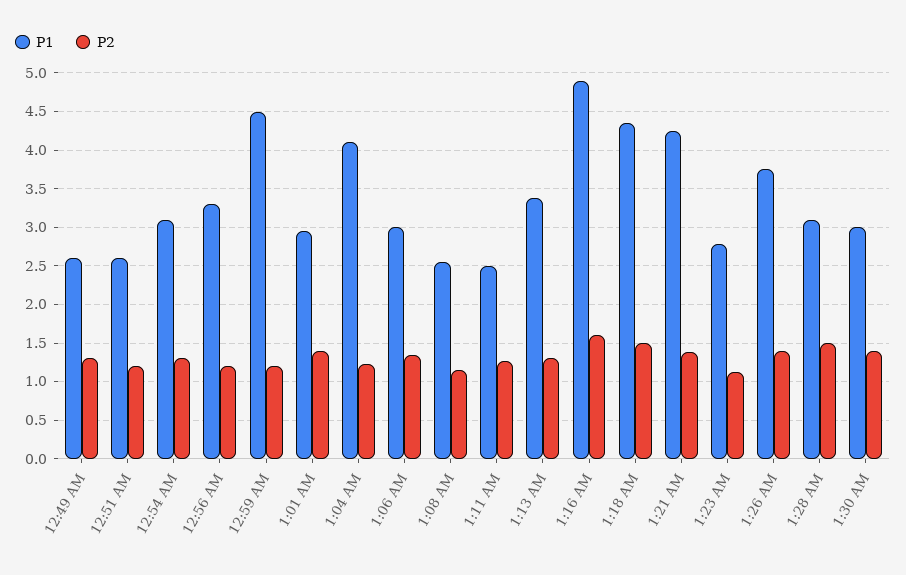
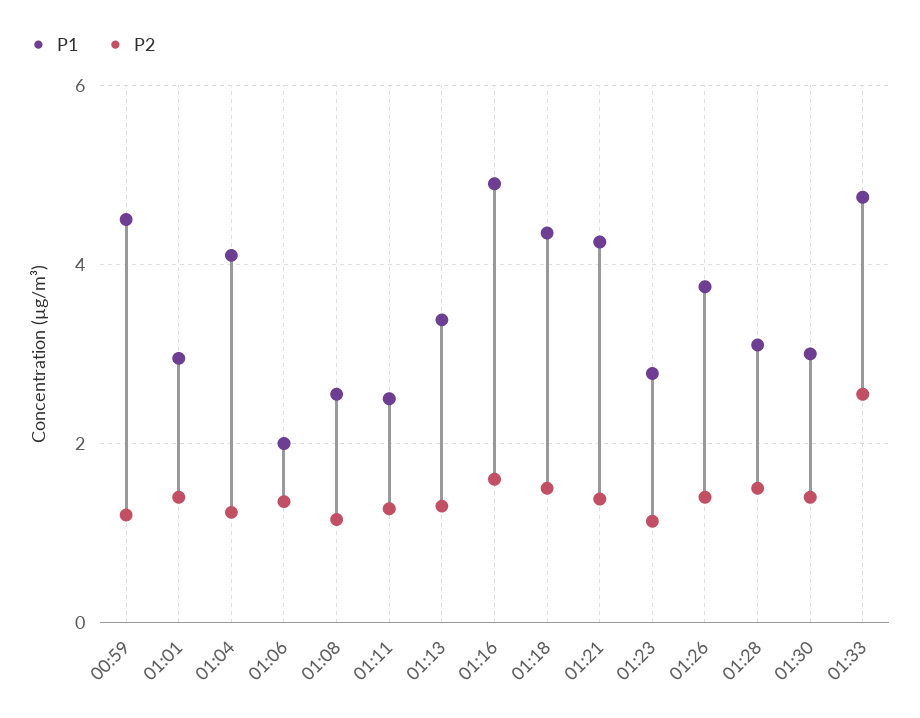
P1, 12:49 AM: 2.6 -> none
P2, 12:49 AM: 1.3 -> none
P1, 12:51 AM: 2.6 -> none
P2, 12:51 AM: 1.2 -> none
P1, 12:54 AM: 3.1 -> none
P2, 12:54 AM: 1.3 -> none
P1, 12:56 AM: 3.3 -> none
P2, 12:56 AM: 1.2 -> none
P1, 1:06 AM: 3 -> 2
P1, 01:33: none -> 4.8
P2, 01:33: none -> 2.6

